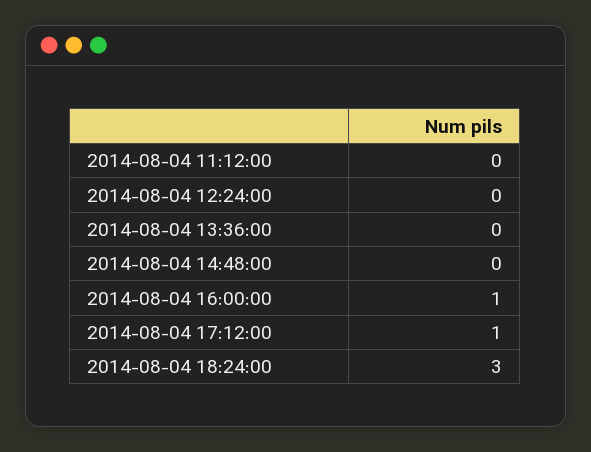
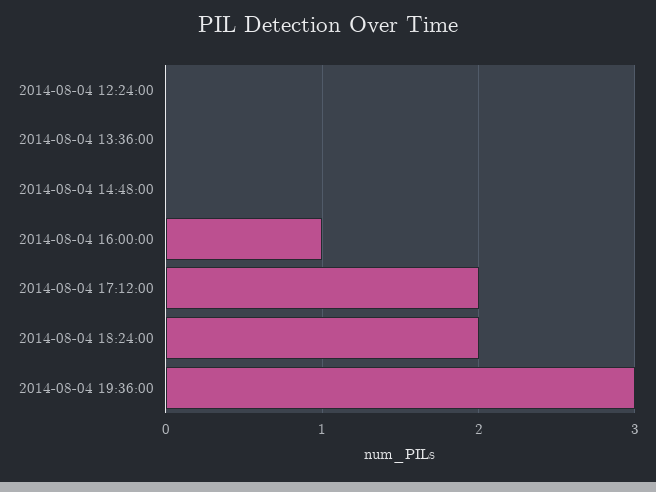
2014-08-04 11:12:00: 0 -> none
2014-08-04 17:12:00: 1 -> 2
2014-08-04 18:24:00: 3 -> 2
2014-08-04 19:36:00: none -> 3

